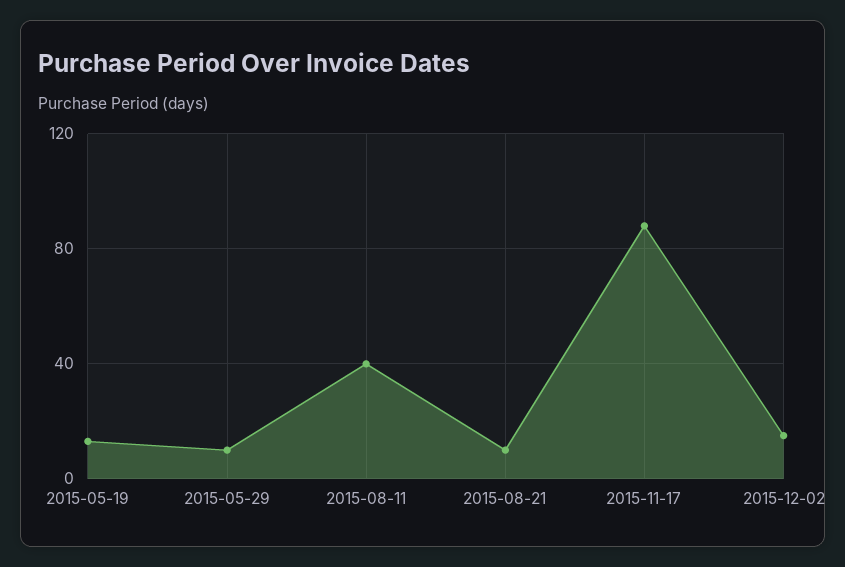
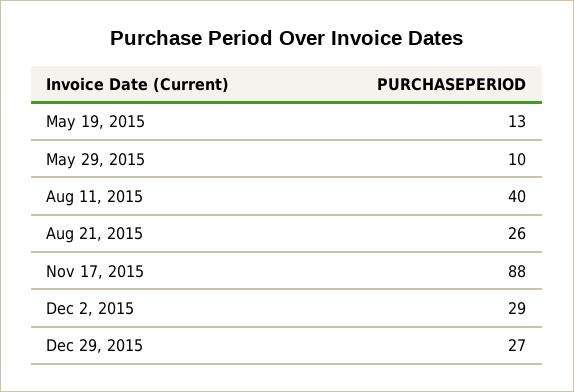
2015-08-21: 10 -> 26
2015-12-02: 15 -> 29
Dec 29, 2015: none -> 27

